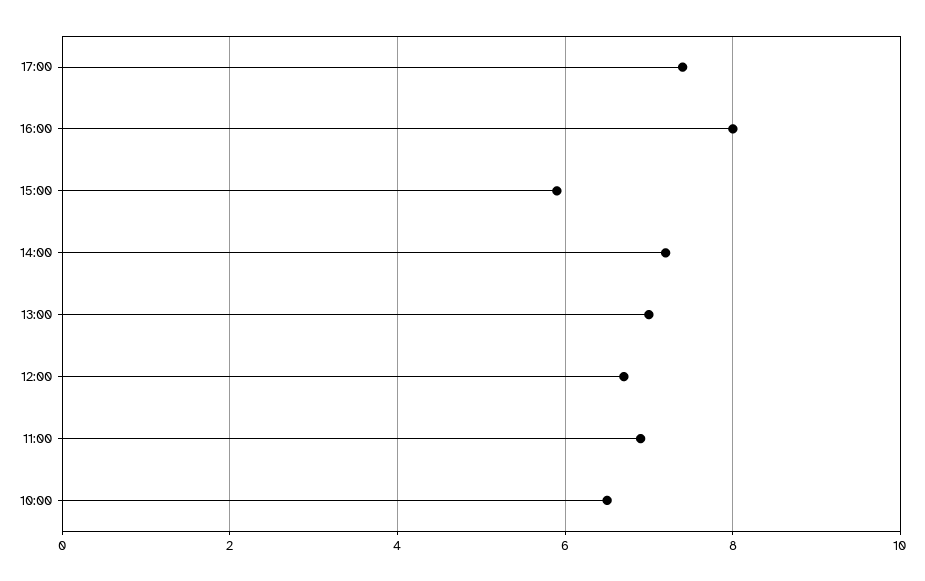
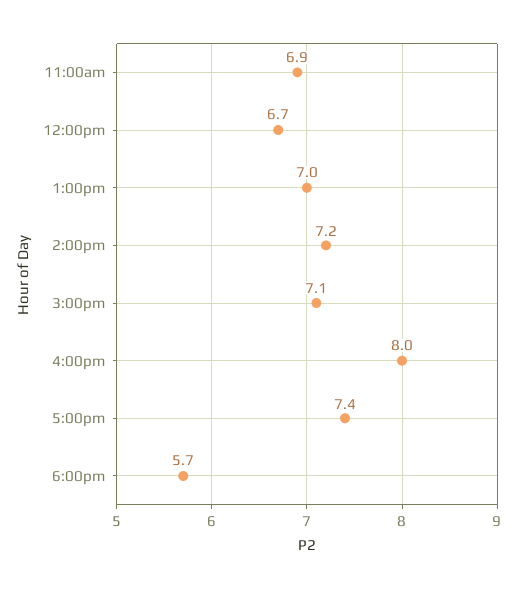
15:00: 6 -> 7.1
10:00: 6.5 -> none
6:00pm: none -> 5.7

